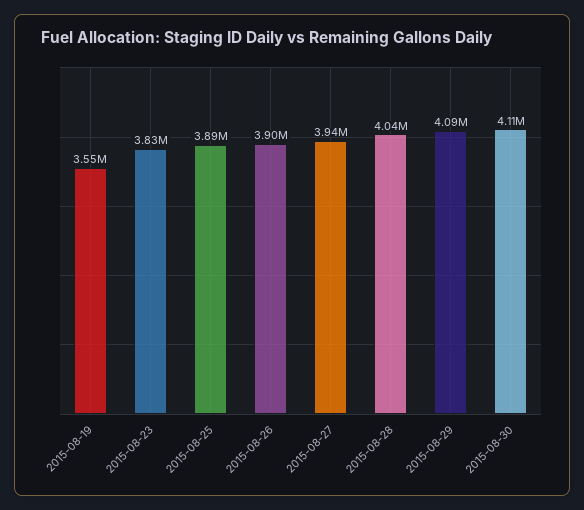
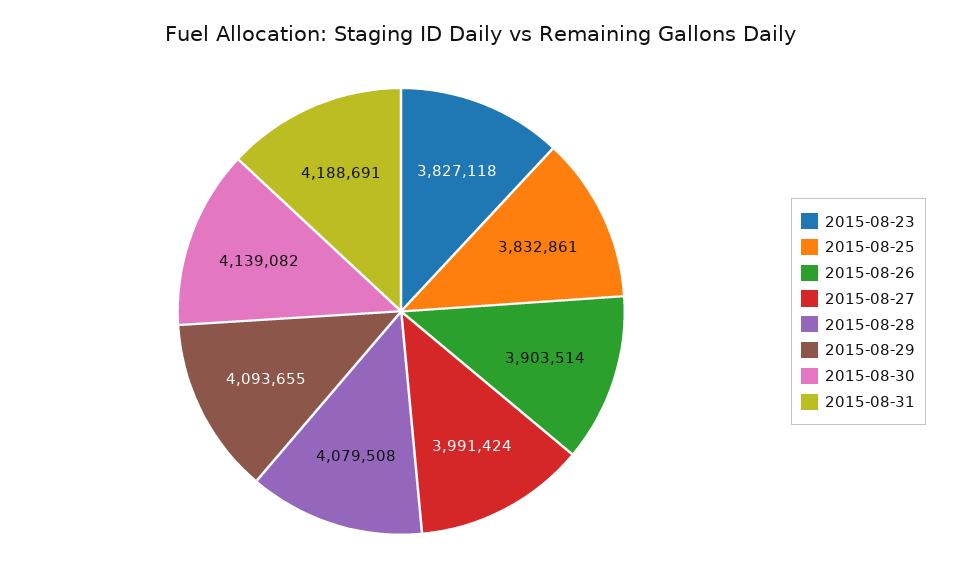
2015-08-19: 3550000 -> none
2015-08-25: 3890000 -> 3832861
2015-08-27: 3940000 -> 3991424
2015-08-28: 4040000 -> 4079508
2015-08-30: 4110000 -> 4139082
2015-08-31: none -> 4188691

